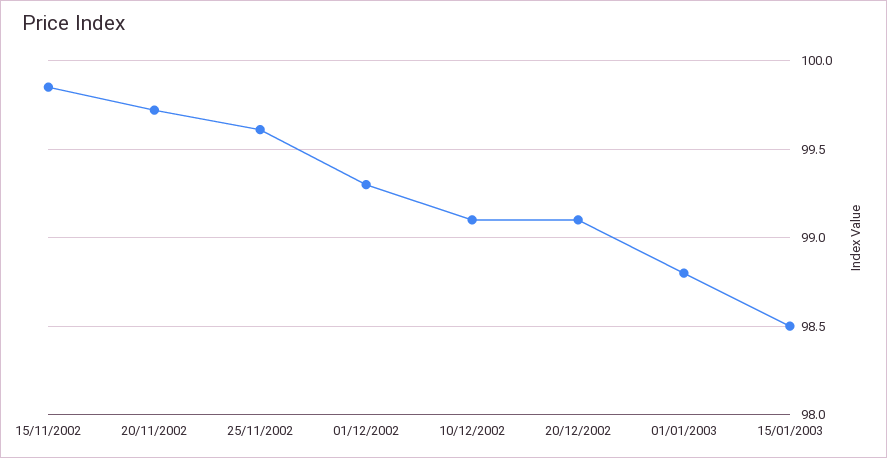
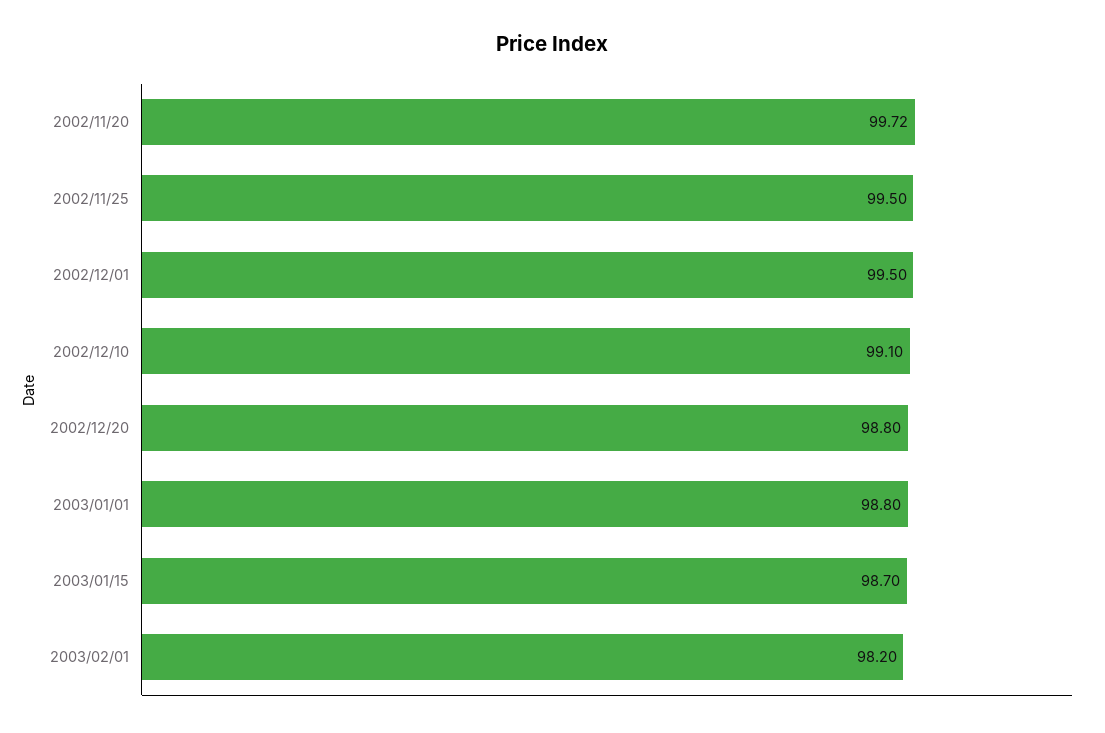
15/11/2002: 99.85 -> none
25/11/2002: 99.6 -> 99.5
01/12/2002: 99.3 -> 99.5
20/12/2002: 99.1 -> 98.8
15/01/2003: 98.5 -> 98.7
2003/02/01: none -> 98.2

